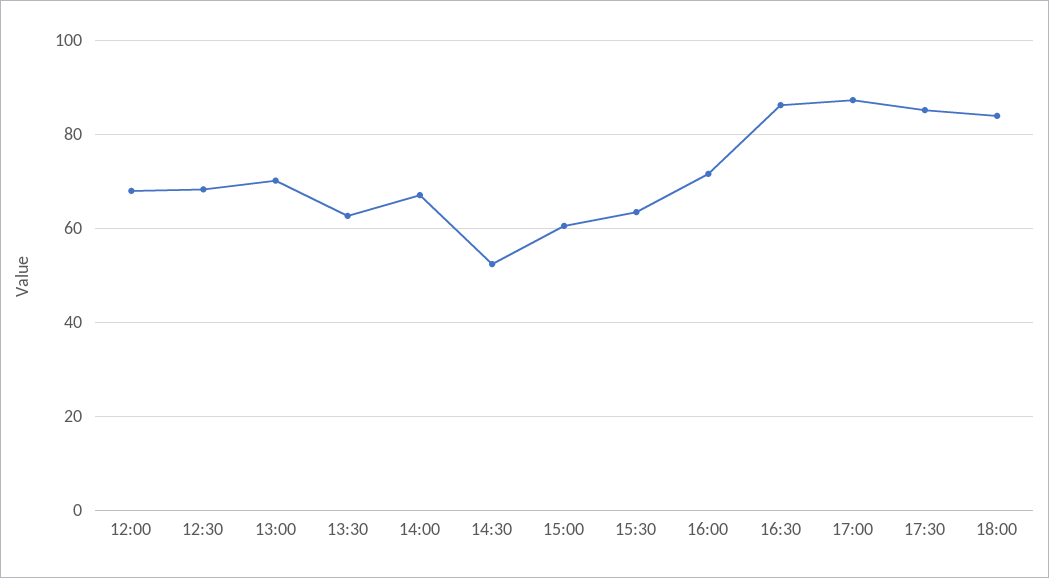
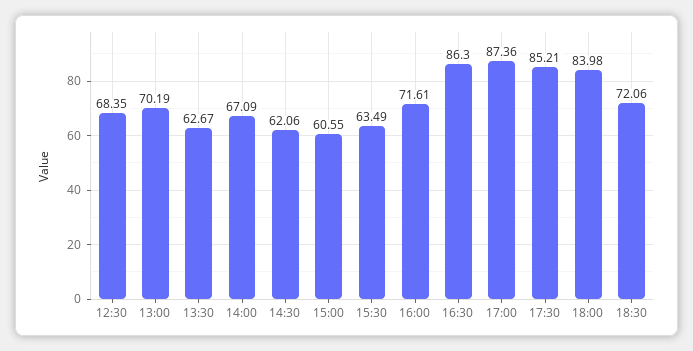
12:00: 68 -> none
14:30: 52 -> 62.06
18:30: none -> 72.06

